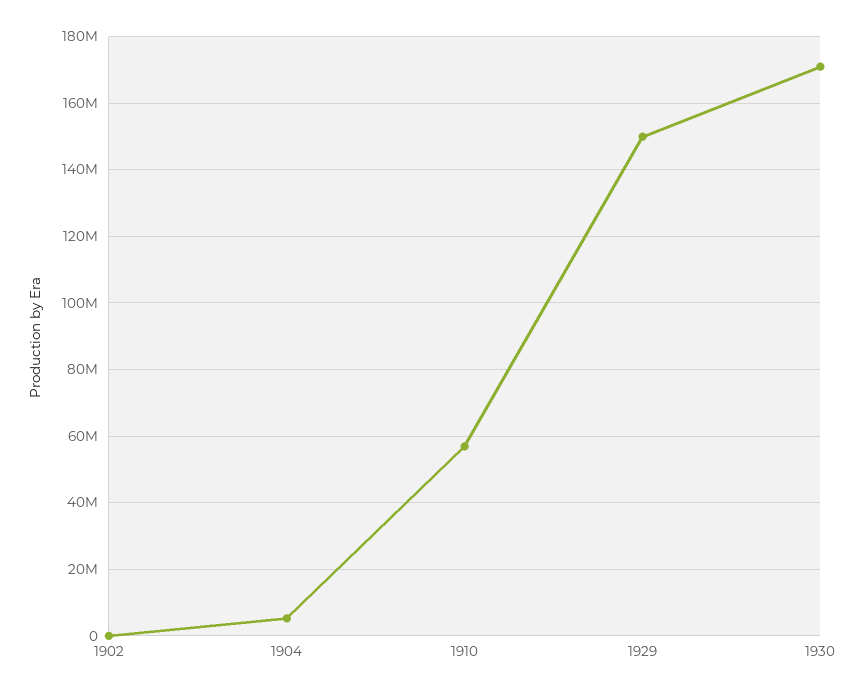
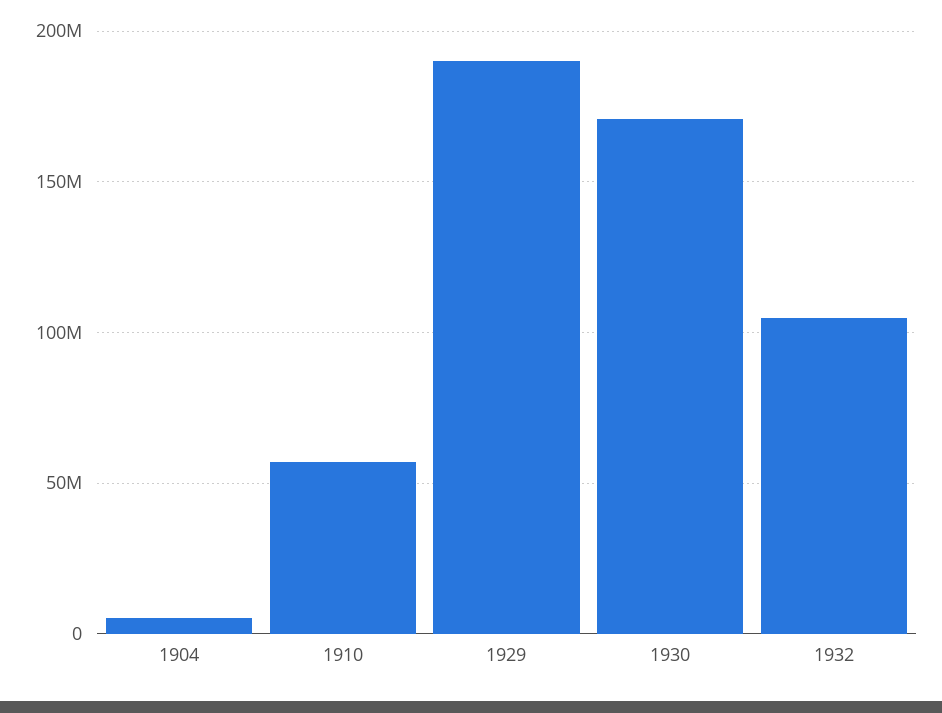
1902: 0 -> none
1929: 150000000 -> 190000000
1932: none -> 105000000

